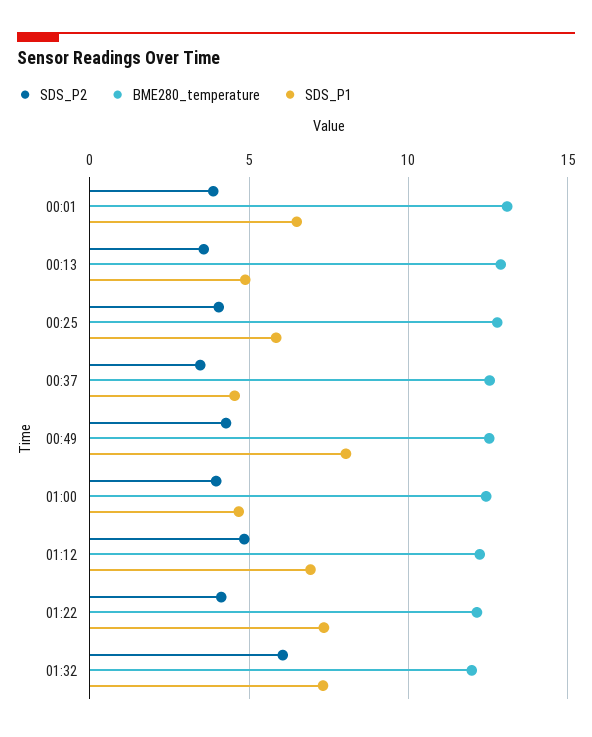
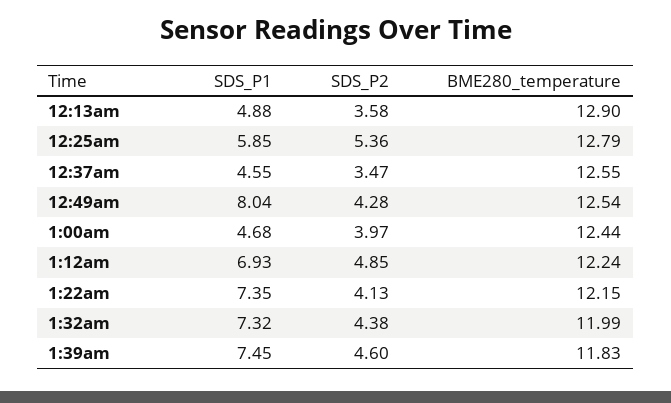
SDS_P2, 00:01: 4 -> none
BME280_temperature, 00:01: 13 -> none
SDS_P1, 00:01: 6.5 -> none
SDS_P2, 00:25: 4 -> 5.36
SDS_P2, 01:32: 6 -> 4.38
SDS_P1, 1:39am: none -> 7.45
SDS_P2, 1:39am: none -> 4.6
BME280_temperature, 1:39am: none -> 11.83

